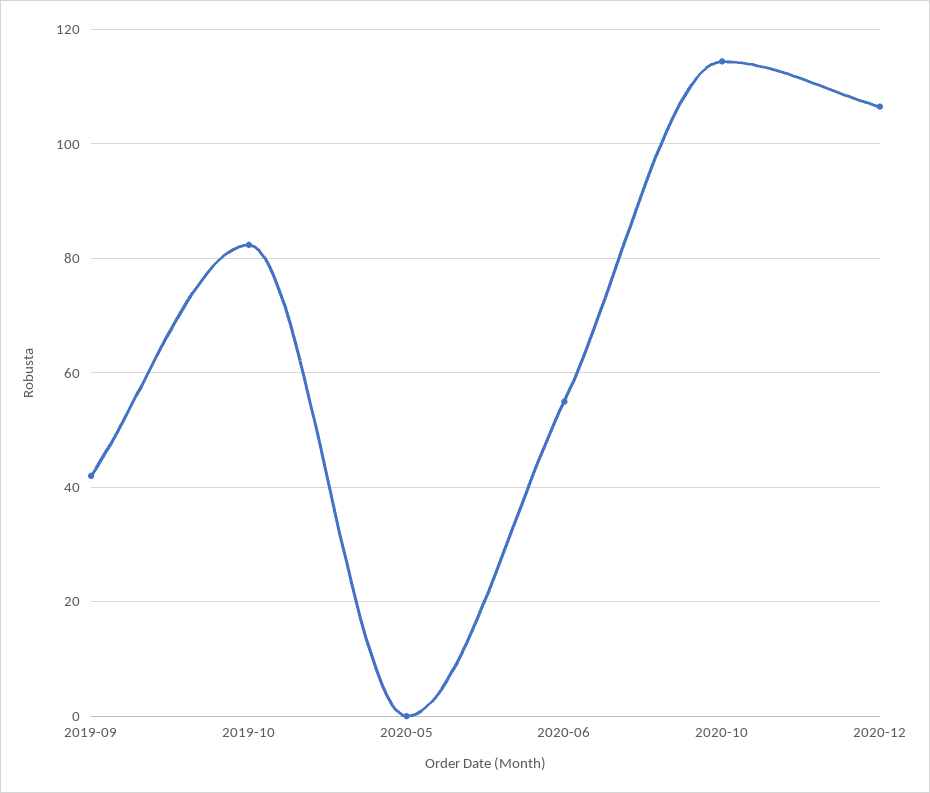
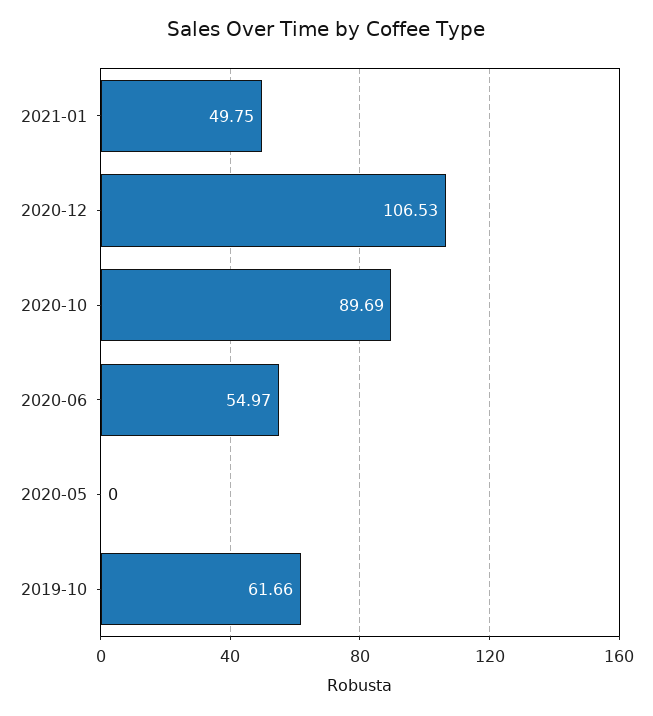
2019-09: 42 -> none
2019-10: 82 -> 61.66
2020-10: 114 -> 89.69
2021-01: none -> 49.75

